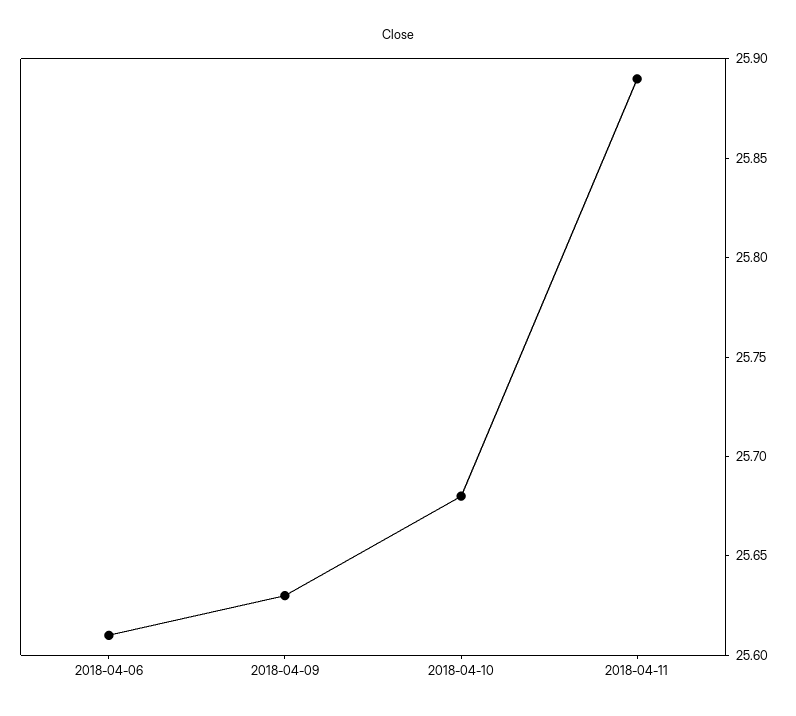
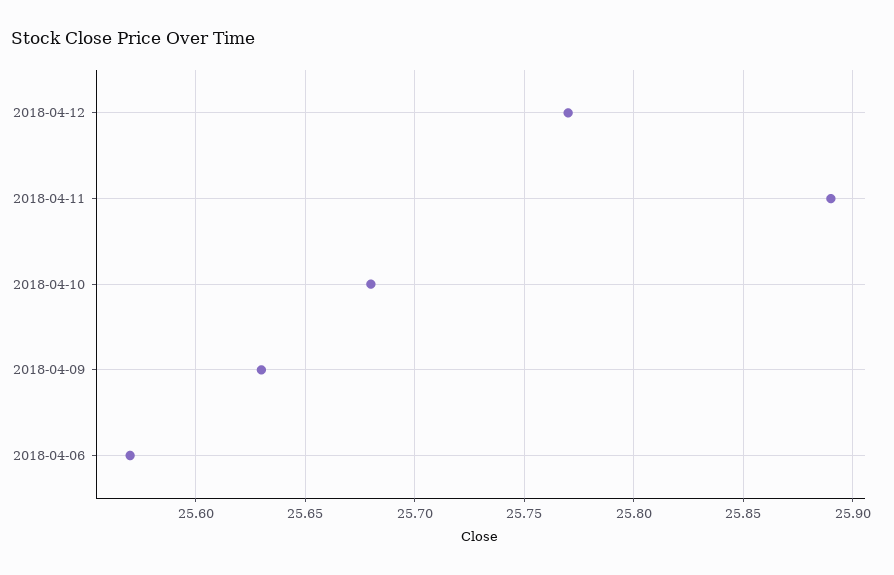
2018-04-06: 25.61 -> 25.57
2018-04-12: none -> 25.77

